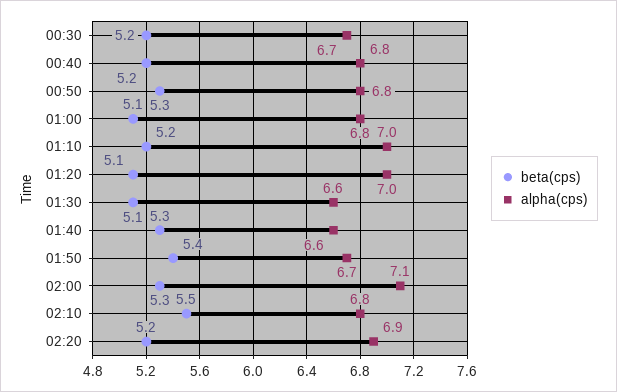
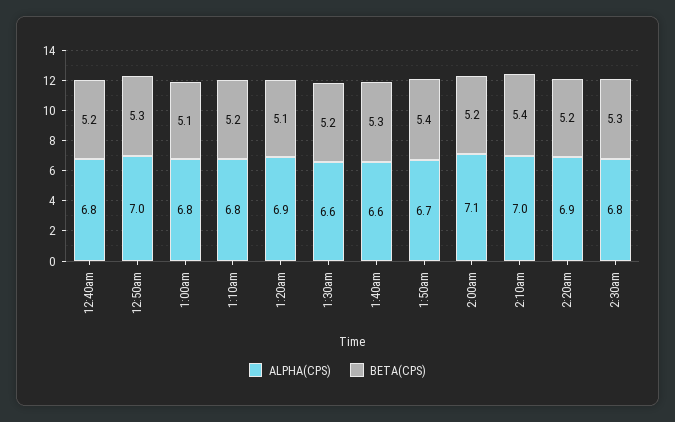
beta(cps), 00:30: 5.2 -> none
alpha(cps), 00:30: 6.7 -> none
alpha(cps), 00:50: 6.8 -> 7
alpha(cps), 01:10: 7 -> 6.8
alpha(cps), 01:20: 7 -> 6.9
beta(cps), 01:30: 5.1 -> 5.2
beta(cps), 02:00: 5.3 -> 5.2
beta(cps), 02:10: 5.5 -> 5.4
alpha(cps), 02:10: 6.8 -> 7
alpha(cps), 2:30am: none -> 6.8
beta(cps), 2:30am: none -> 5.3

